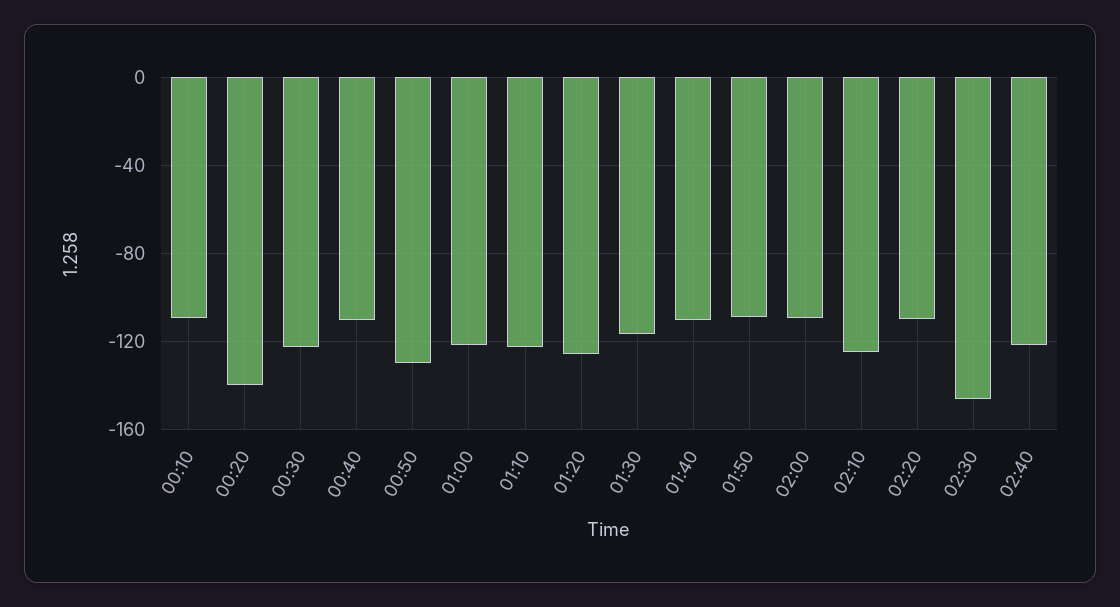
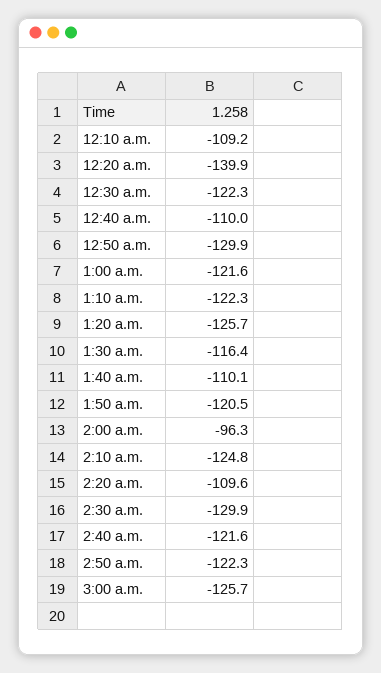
01:50: -110 -> -120.5
02:00: -110 -> -96.3
02:30: -145 -> -129.9
2:50 a.m.: none -> -122.3
3:00 a.m.: none -> -125.7

